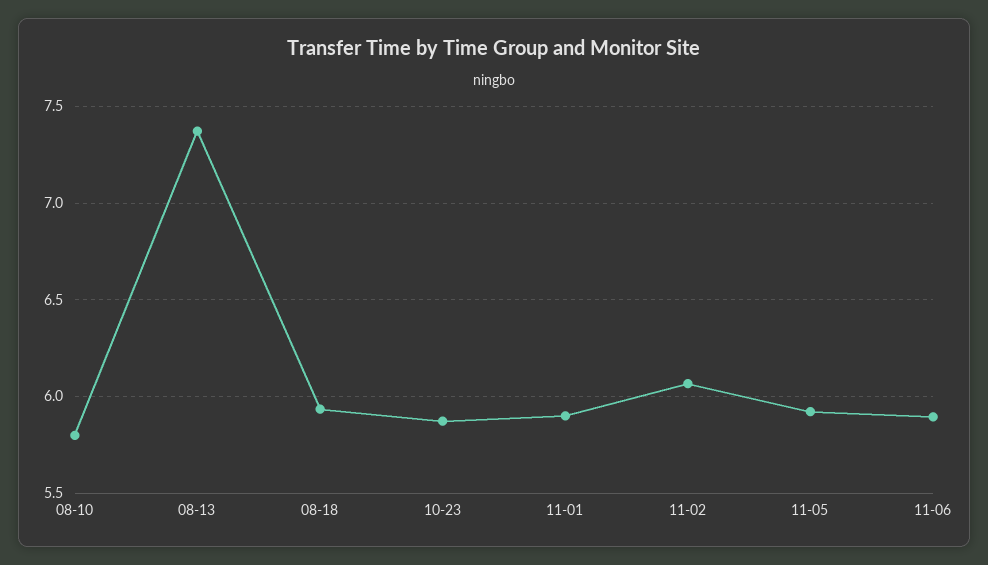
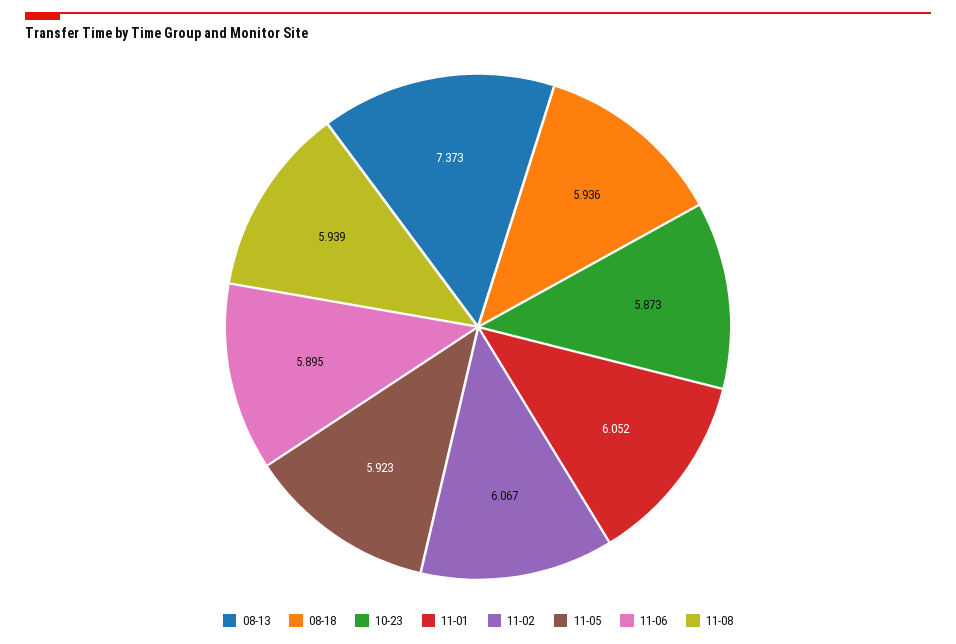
08-10: 5.8 -> none
11-01: 5.9 -> 6.052
11-08: none -> 5.939

